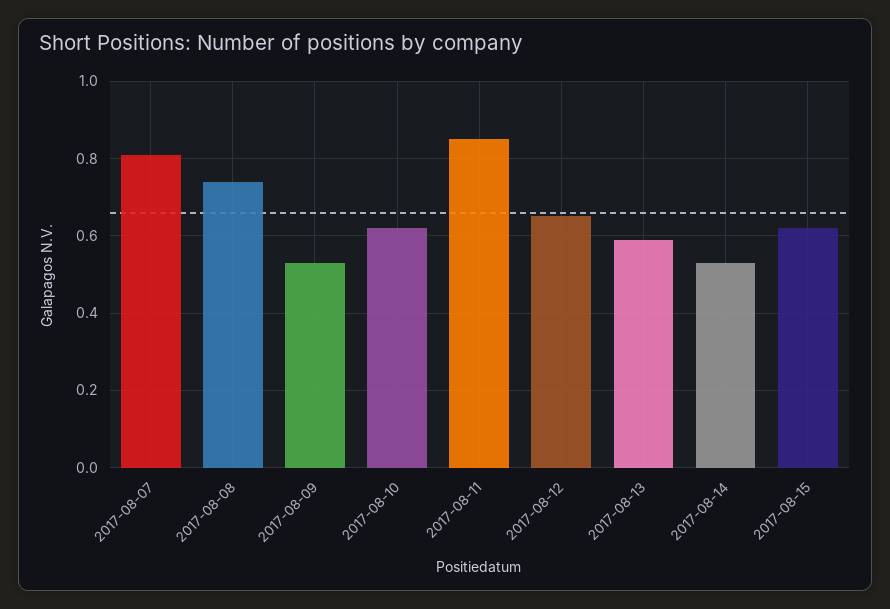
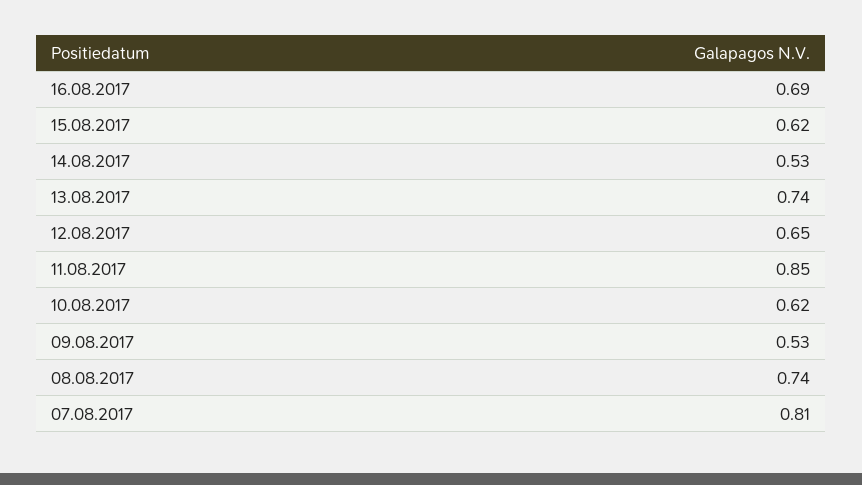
2017-08-13: 0.6 -> 0.74
16.08.2017: none -> 0.69

